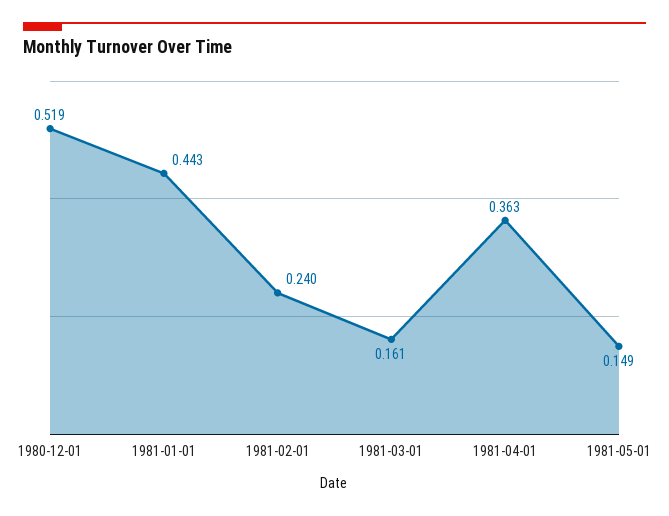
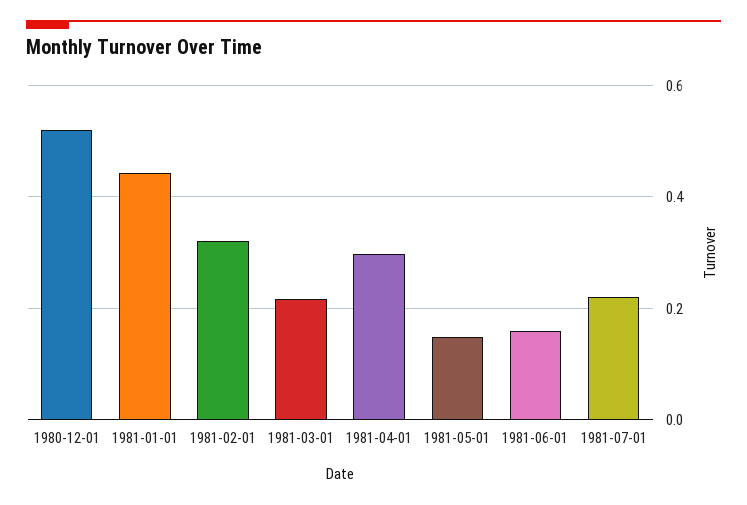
1981-02-01: 0.24 -> 0.32
1981-03-01: 0.161 -> 0.22
1981-04-01: 0.363 -> 0.3
1981-06-01: none -> 0.16
1981-07-01: none -> 0.22

